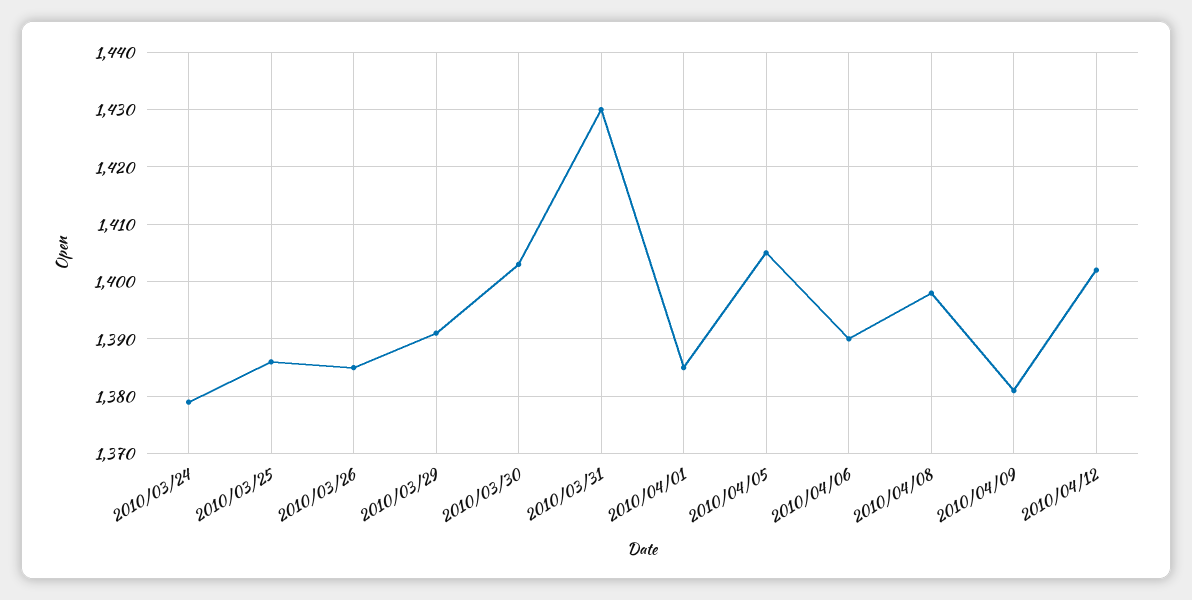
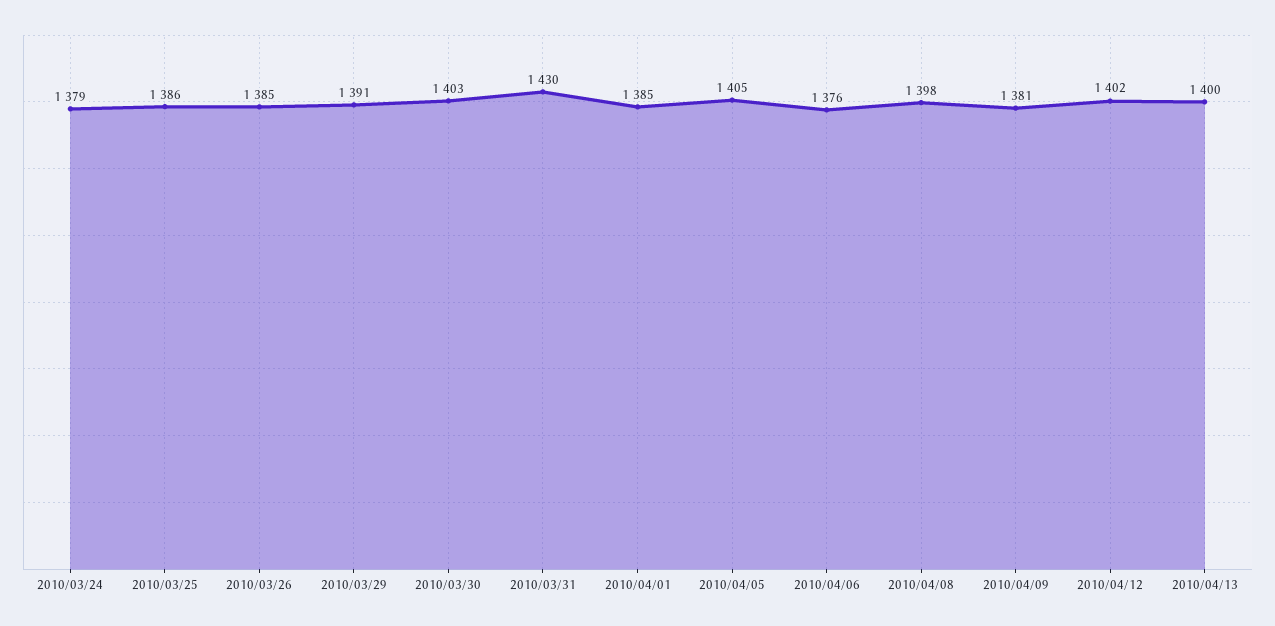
2010/04/06: 1390 -> 1376
2010/04/13: none -> 1400

